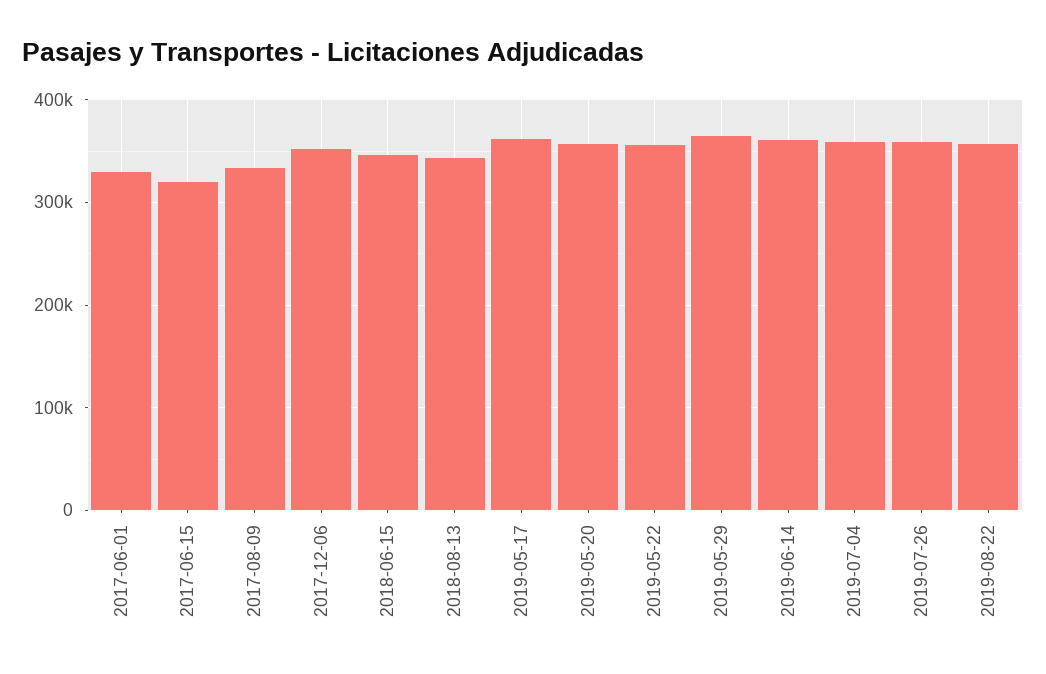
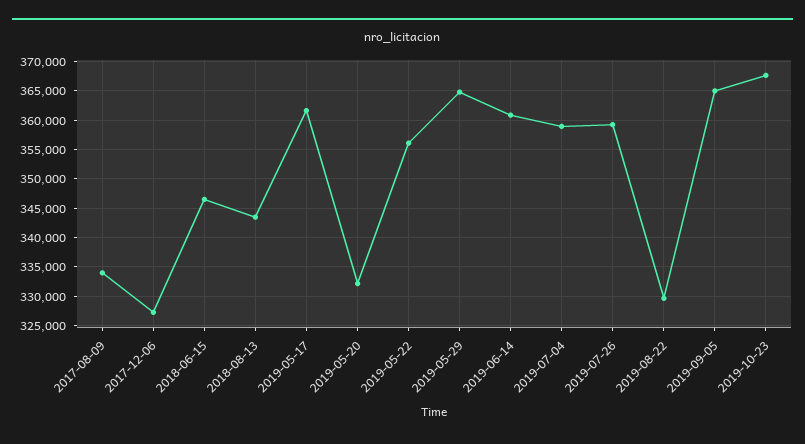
2017-06-01: 330000 -> none
2017-06-15: 320000 -> none
2017-12-06: 350000 -> 327500
2019-05-20: 360000 -> 332500
2019-08-22: 360000 -> 330000
2019-09-05: none -> 365000
2019-10-23: none -> 367500

